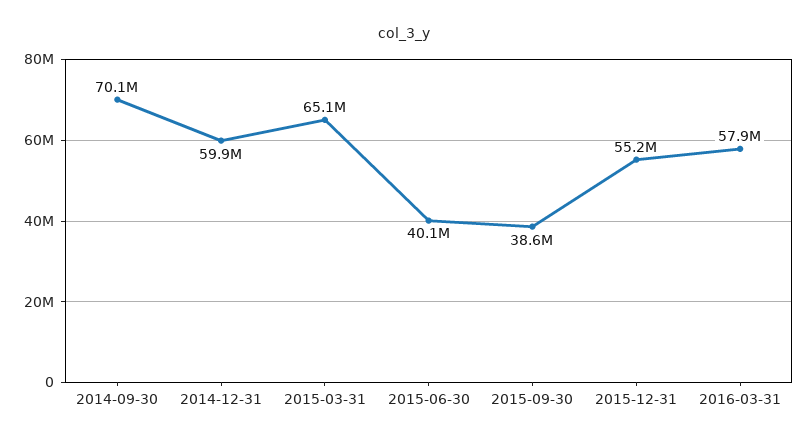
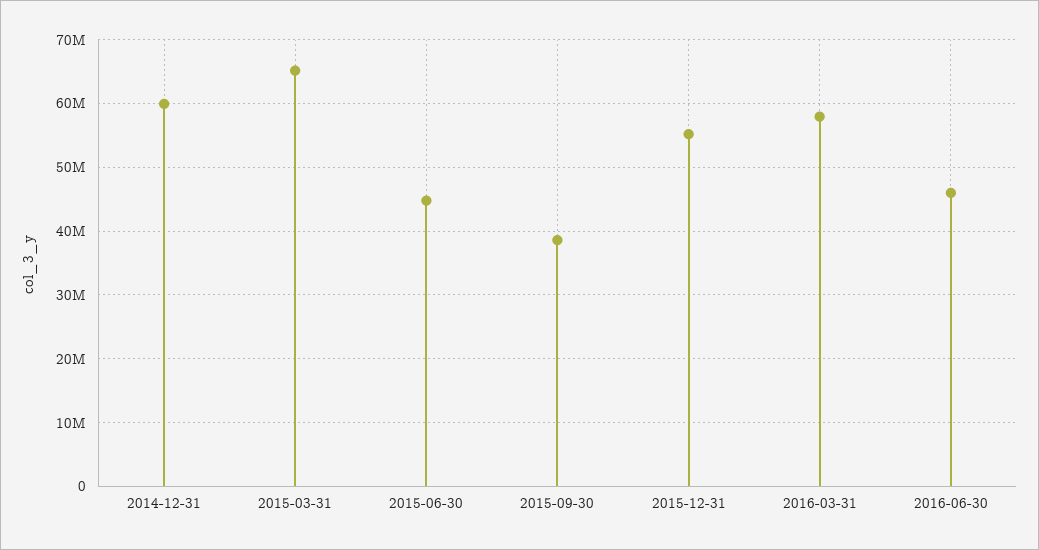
2014-09-30: 70100000 -> none
2015-06-30: 40100000 -> 45000000
2016-06-30: none -> 46000000

